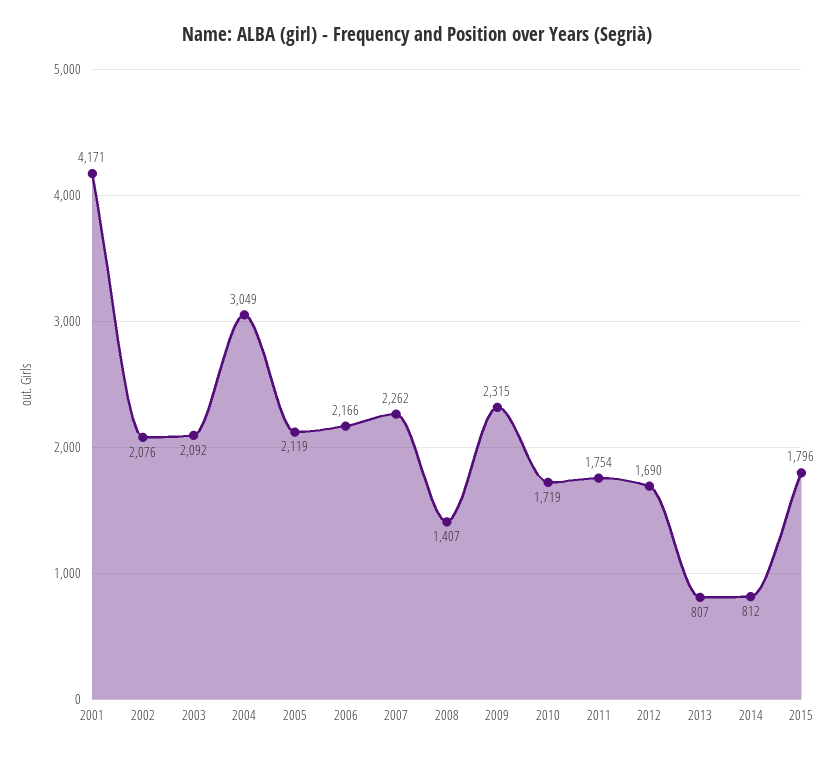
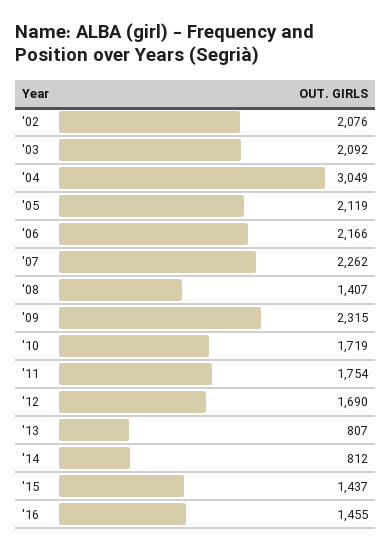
2001: 4171 -> none
2015: 1796 -> 1437
'16: none -> 1455

